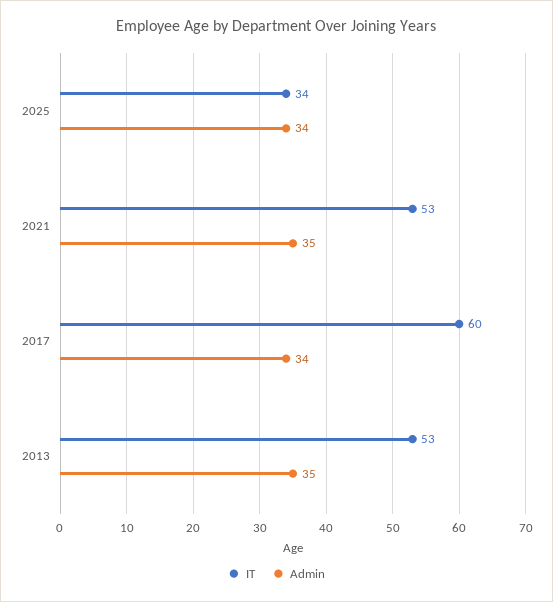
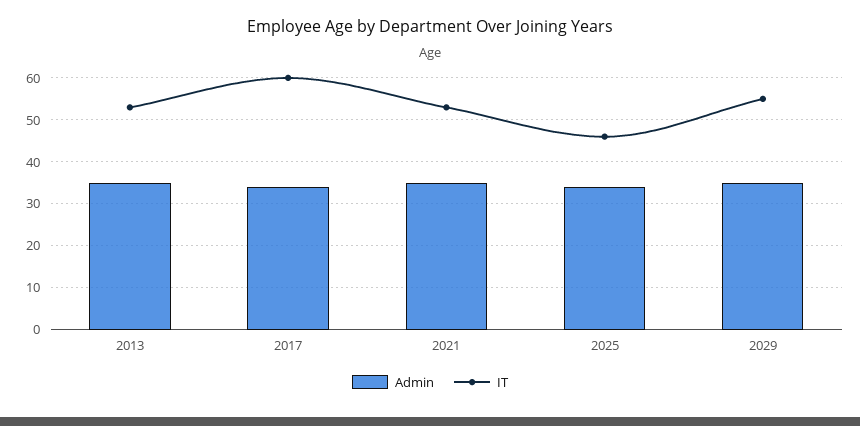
IT, 2025: 34 -> 45
Admin, 2029: none -> 35
IT, 2029: none -> 55

